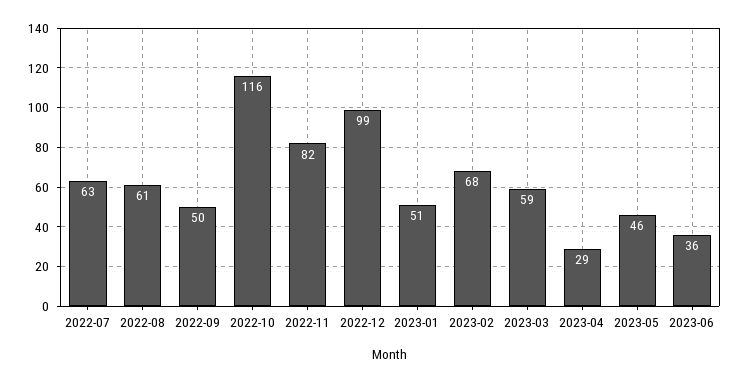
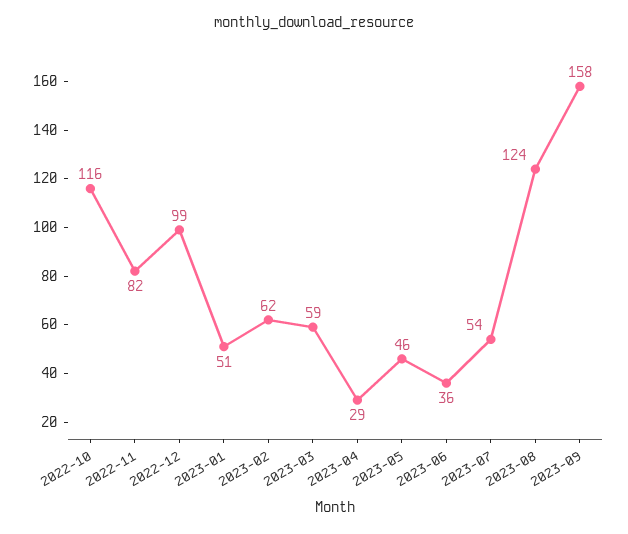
2022-07: 63 -> none
2022-08: 61 -> none
2022-09: 50 -> none
2023-02: 68 -> 62
2023-07: none -> 54
2023-08: none -> 124
2023-09: none -> 158

